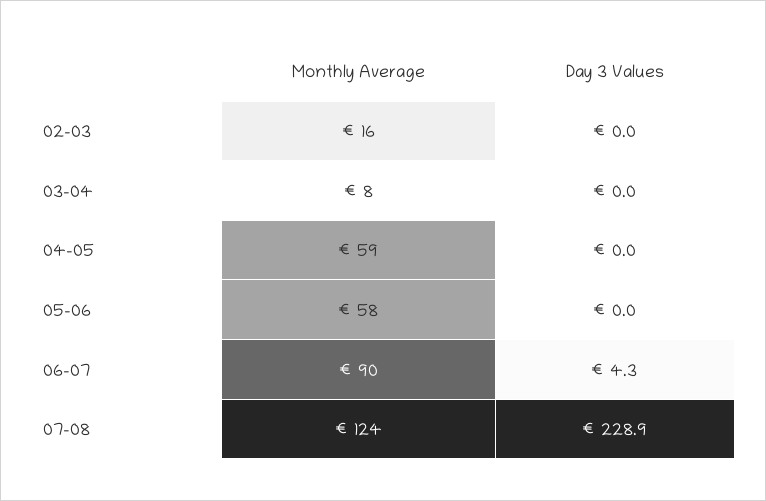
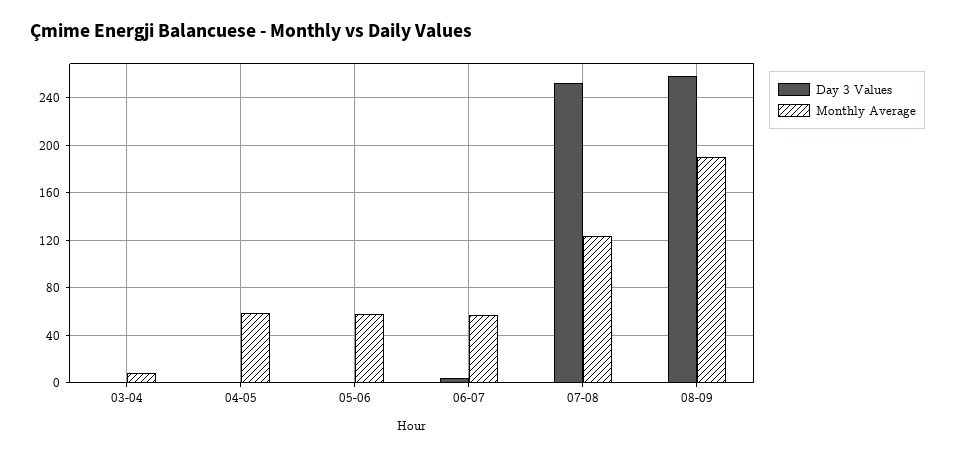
Monthly Average, 02-03: 16 -> none
Day 3 Values, 02-03: 0 -> none
Monthly Average, 06-07: 90 -> 60
Day 3 Values, 07-08: 228.9 -> 250
Day 3 Values, 08-09: none -> 260
Monthly Average, 08-09: none -> 190

